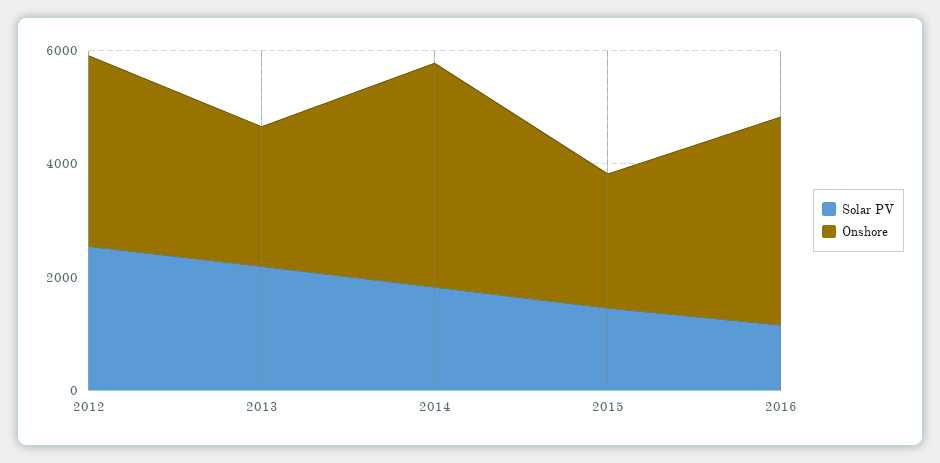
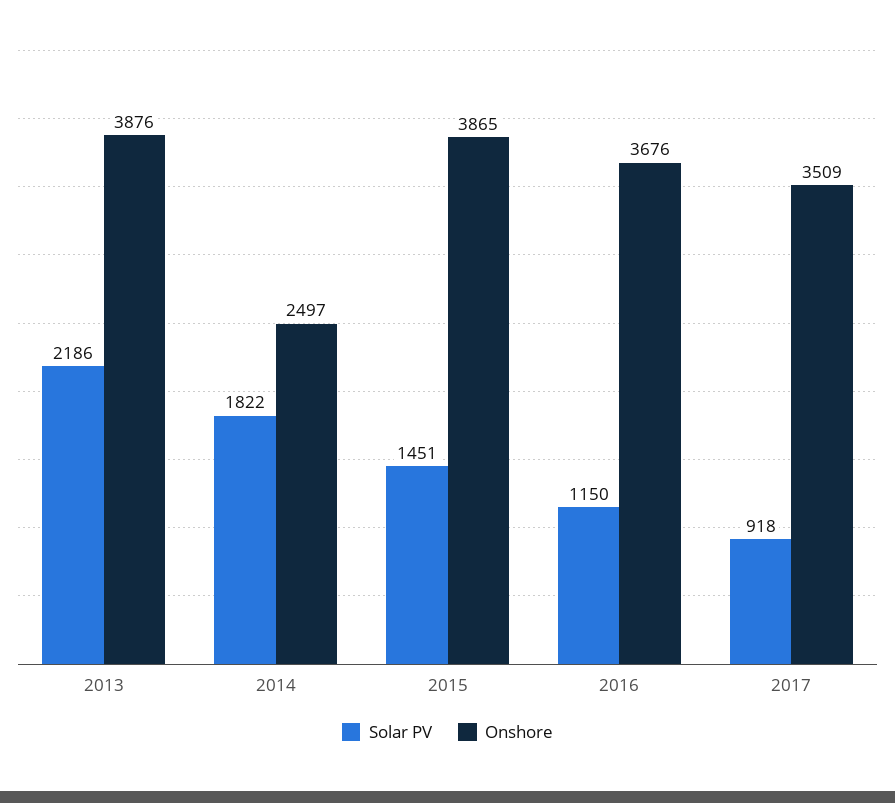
Solar PV, 2012: 2500 -> none
Onshore, 2012: 3500 -> none
Onshore, 2013: 2500 -> 3876
Onshore, 2014: 4000 -> 2497
Onshore, 2015: 2500 -> 3865
Solar PV, 2017: none -> 918
Onshore, 2017: none -> 3509

